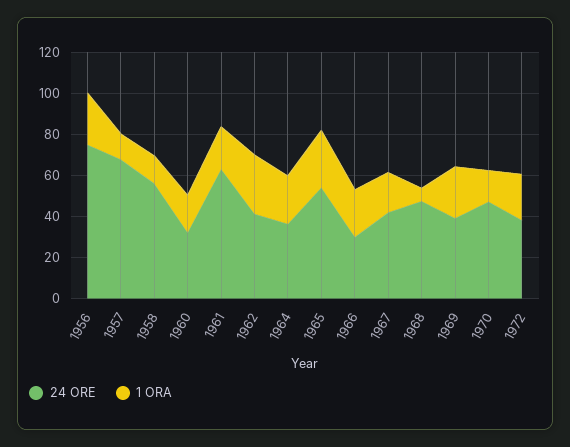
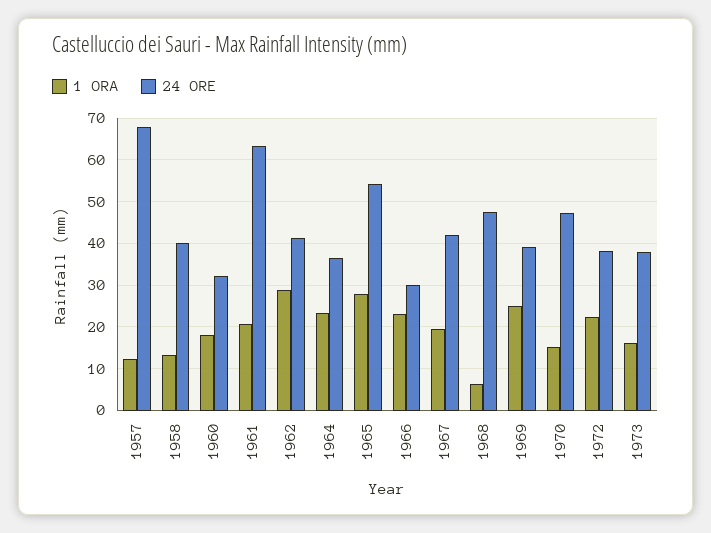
24 ORE, 1956: 75 -> none
1 ORA, 1956: 25 -> none
24 ORE, 1958: 55 -> 40
1 ORA, 1973: none -> 16
24 ORE, 1973: none -> 38

